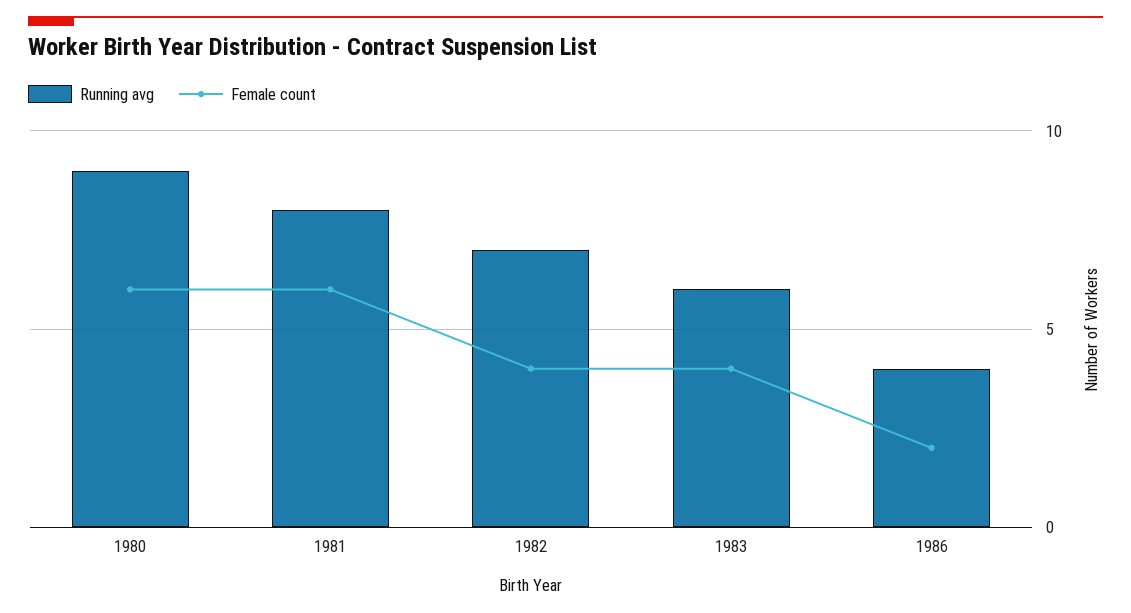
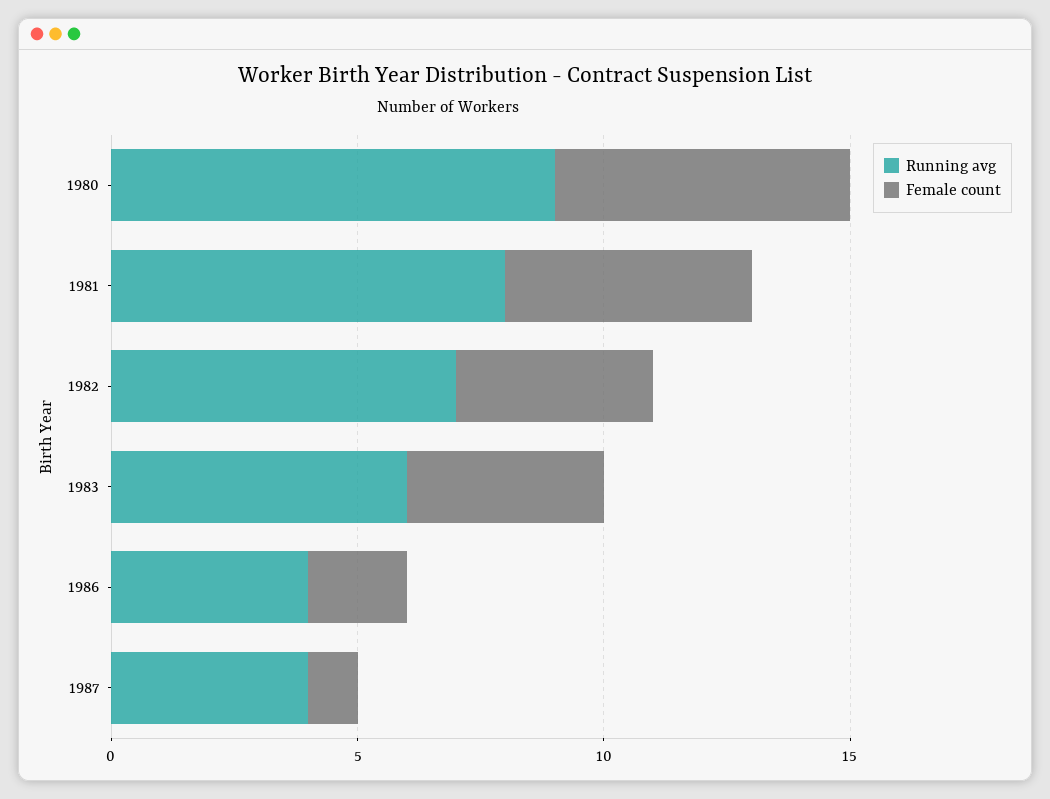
Female count, 1981: 6 -> 5
Running avg, 1987: none -> 4
Female count, 1987: none -> 1

